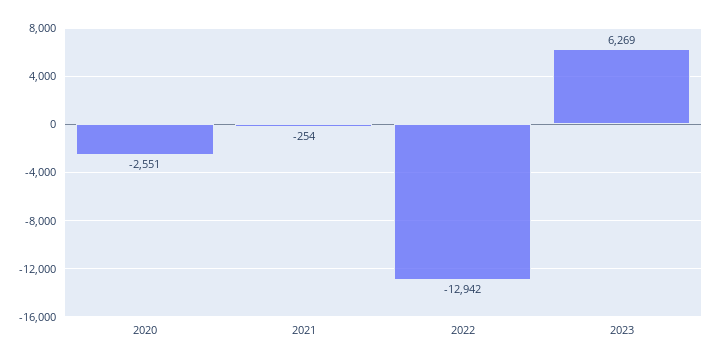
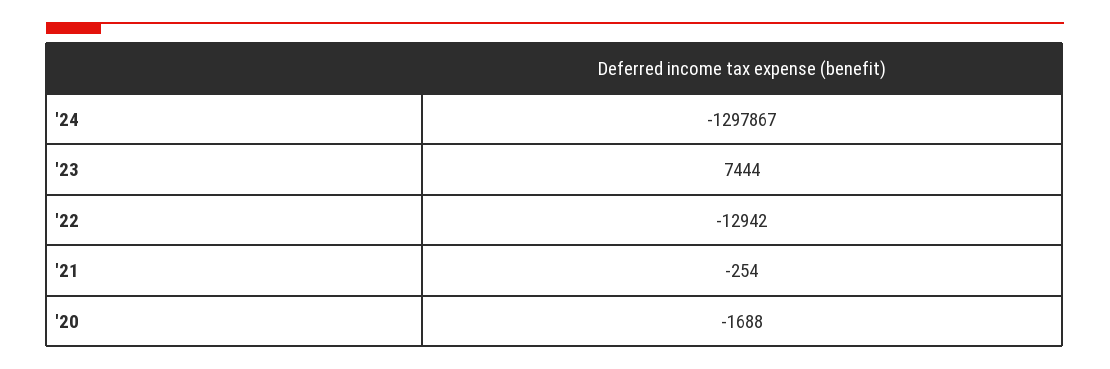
2020: -2551 -> -1688
2023: 6269 -> 7444
'24: none -> -1297867

